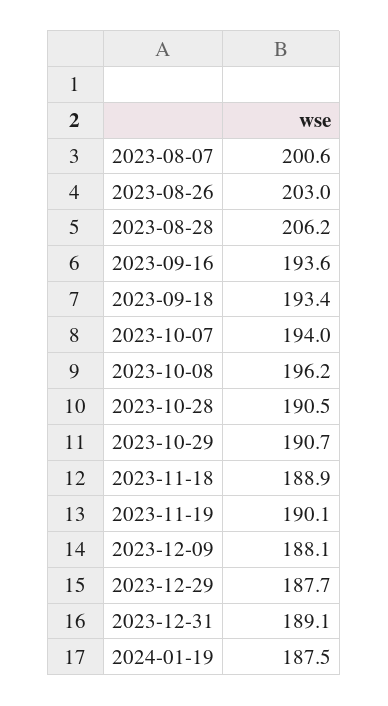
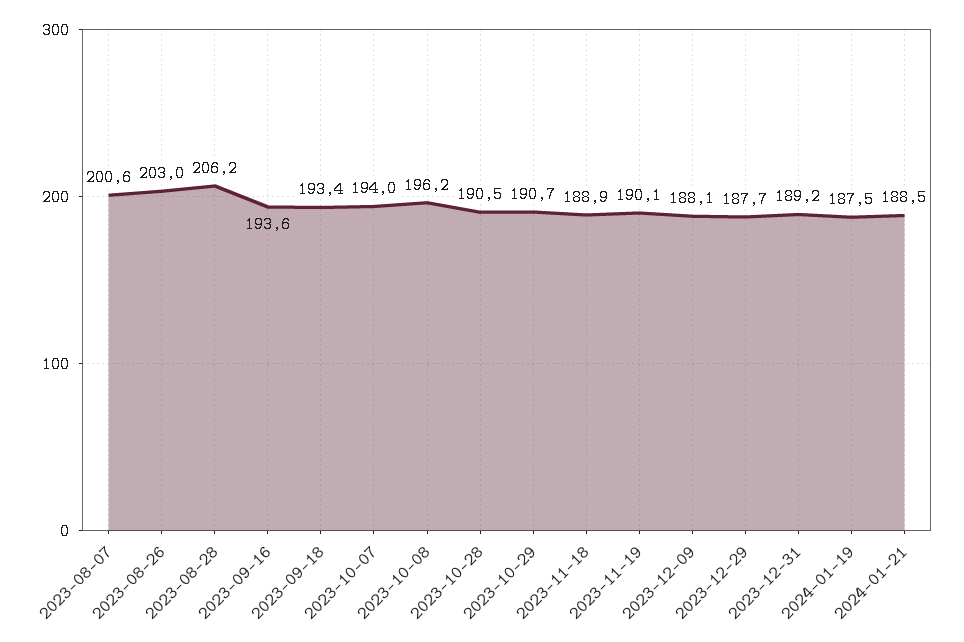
2023-12-31: 189.1 -> 189.2
2024-01-21: none -> 188.5

